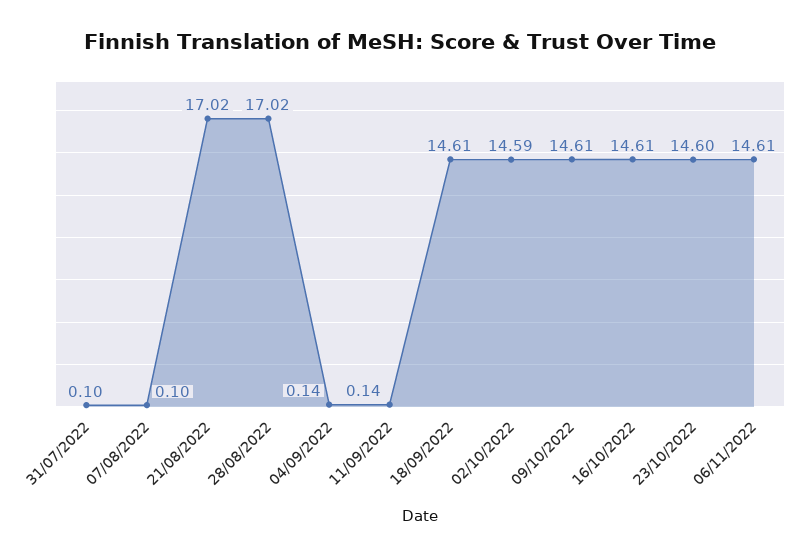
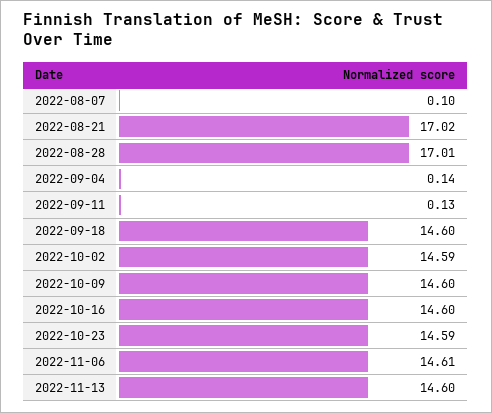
31/07/2022: 0.1 -> none
28/08/2022: 17.02 -> 17.01
11/09/2022: 0.14 -> 0.13
18/09/2022: 14.61 -> 14.6
09/10/2022: 14.61 -> 14.6
16/10/2022: 14.61 -> 14.6
23/10/2022: 14.6 -> 14.59
2022-11-13: none -> 14.6

